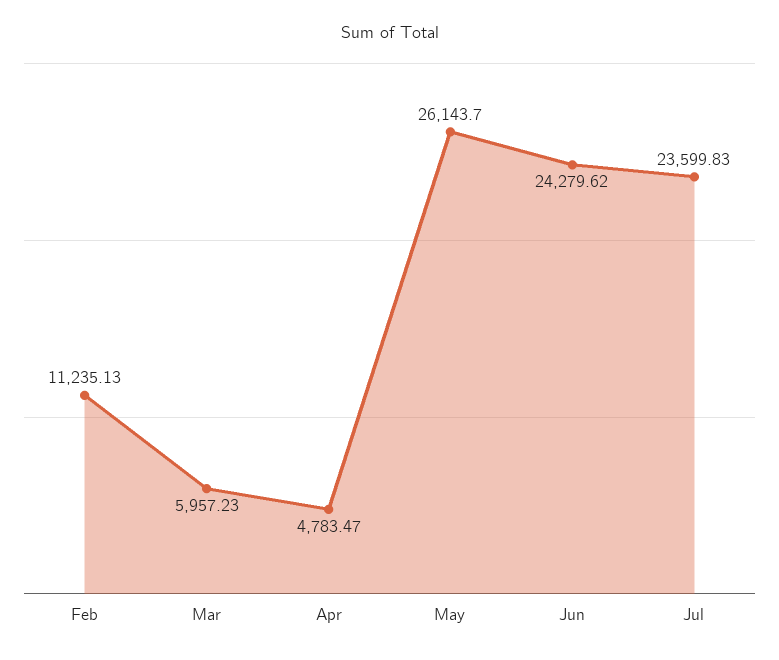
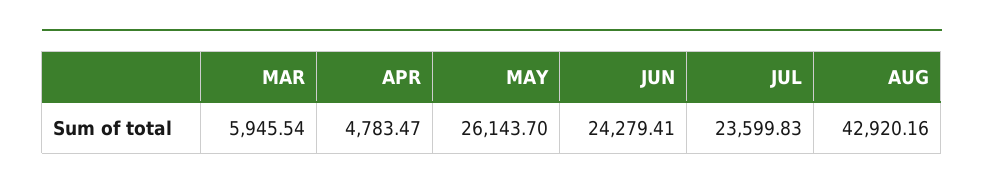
Feb: 11235.13 -> none
Mar: 5957.23 -> 5945.54
Jun: 24279.62 -> 24279.41
AUG: none -> 42920.16

